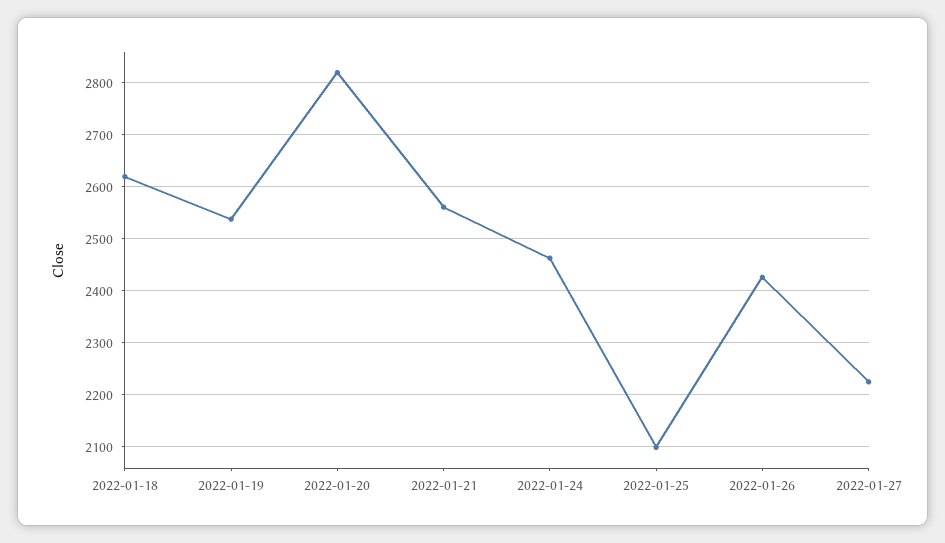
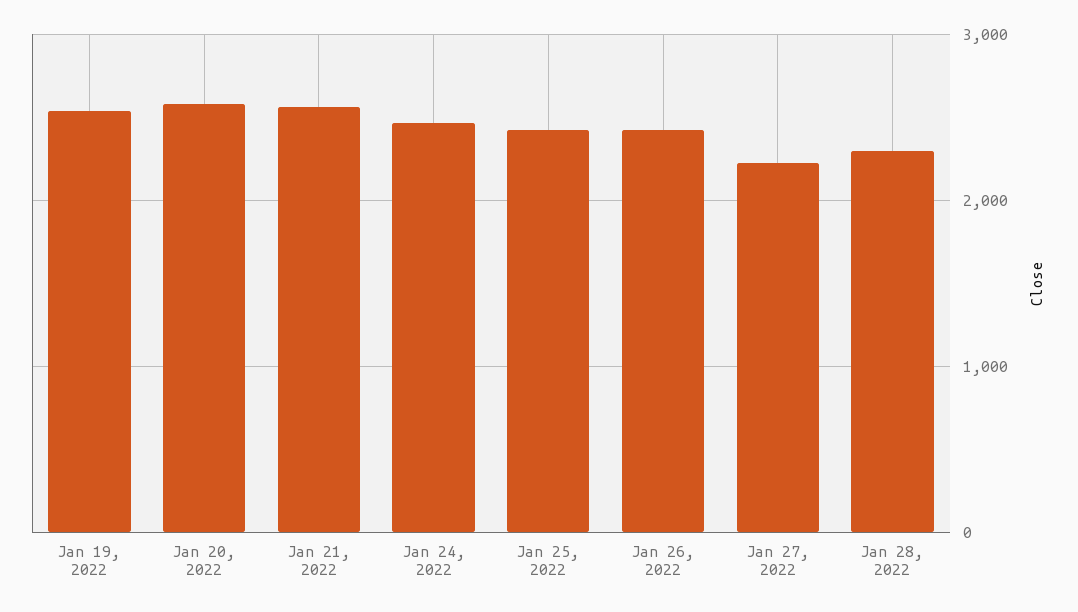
2022-01-18: 2620 -> none
2022-01-20: 2820 -> 2600
2022-01-25: 2100 -> 2400
Jan 28, 2022: none -> 2300

